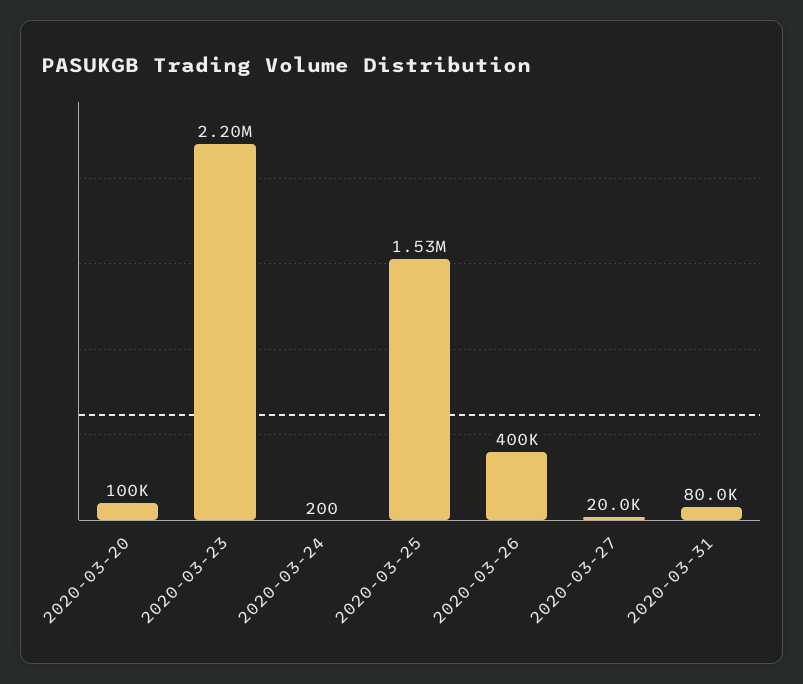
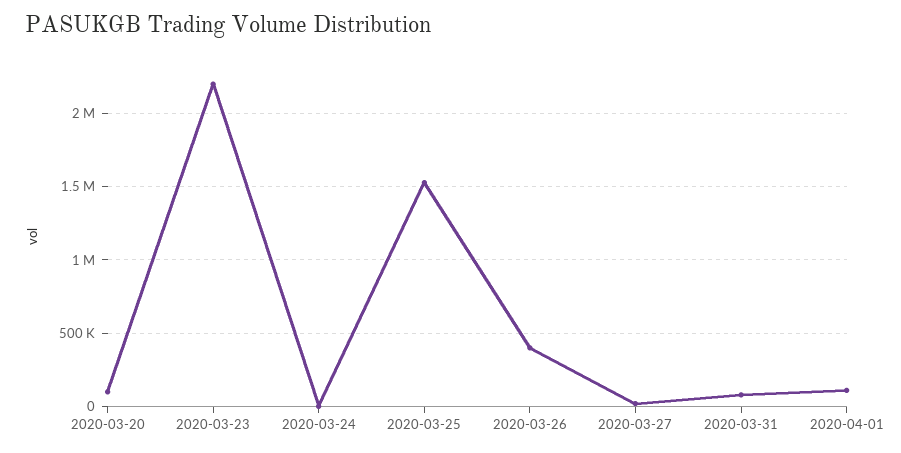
2020-04-01: none -> 100000

